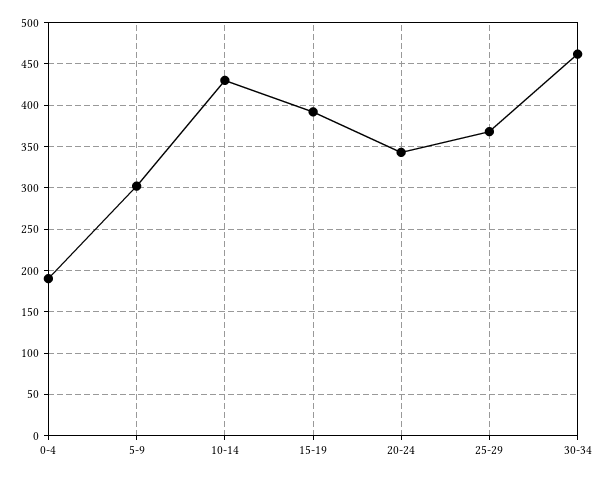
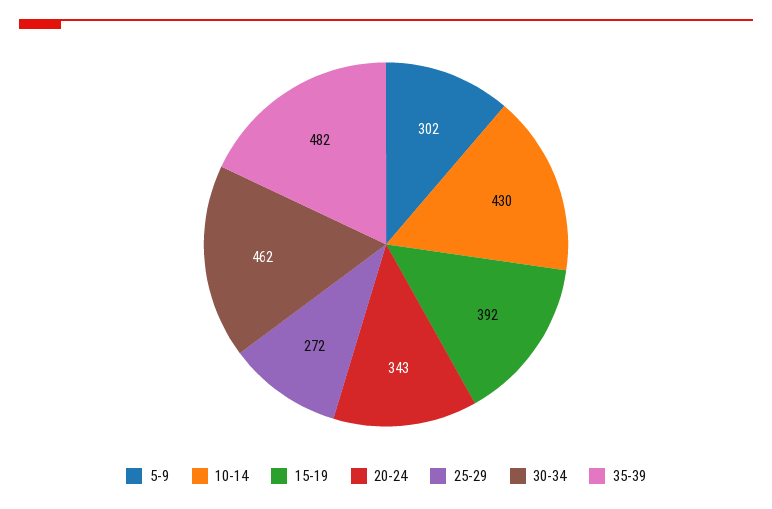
0-4: 190 -> none
25-29: 370 -> 272
35-39: none -> 482

